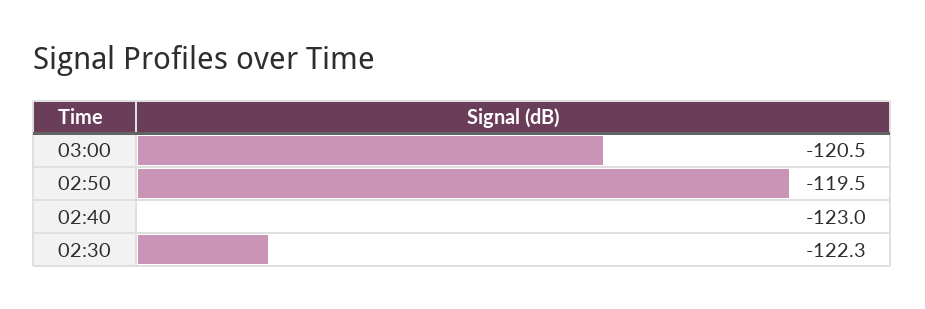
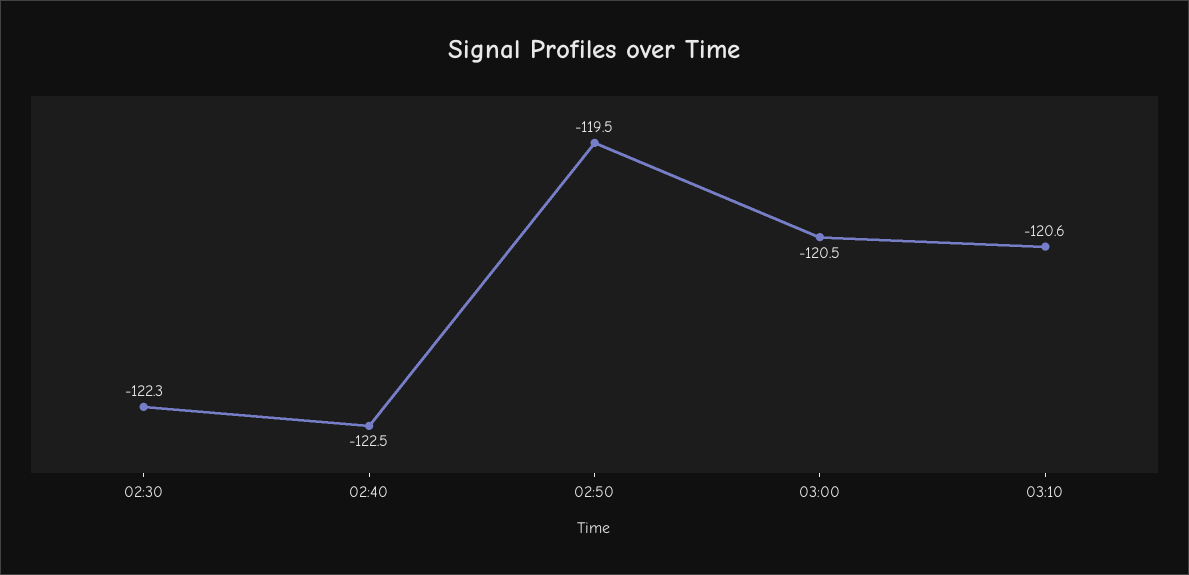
02:40: -123 -> -122.5
03:10: none -> -120.6

